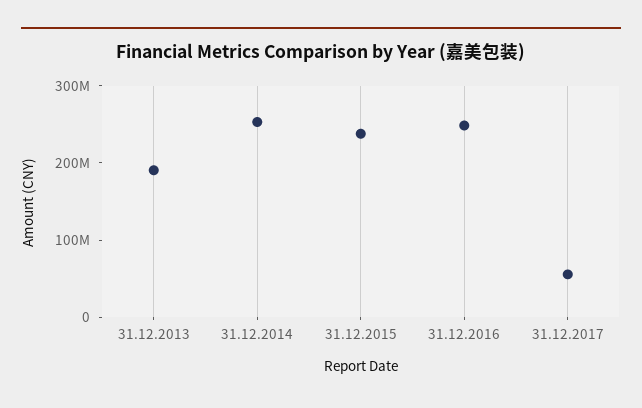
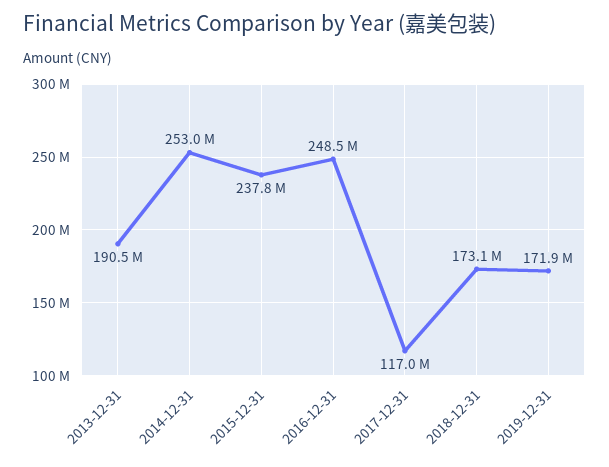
31.12.2017: 60000000 -> 117000000
2018-12-31: none -> 173100000
2019-12-31: none -> 171900000

